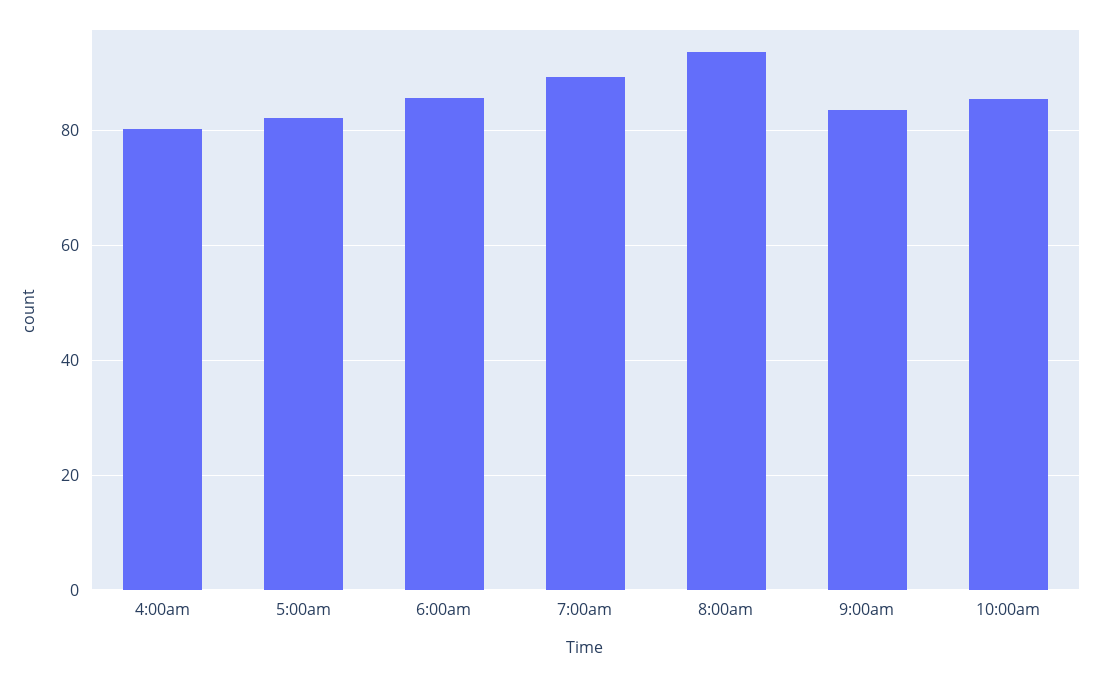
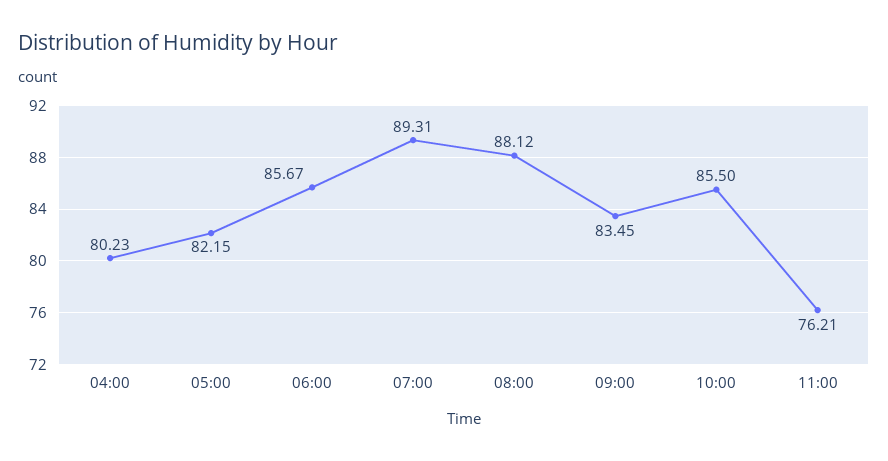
8:00am: 94 -> 88.12
11:00: none -> 76.21

